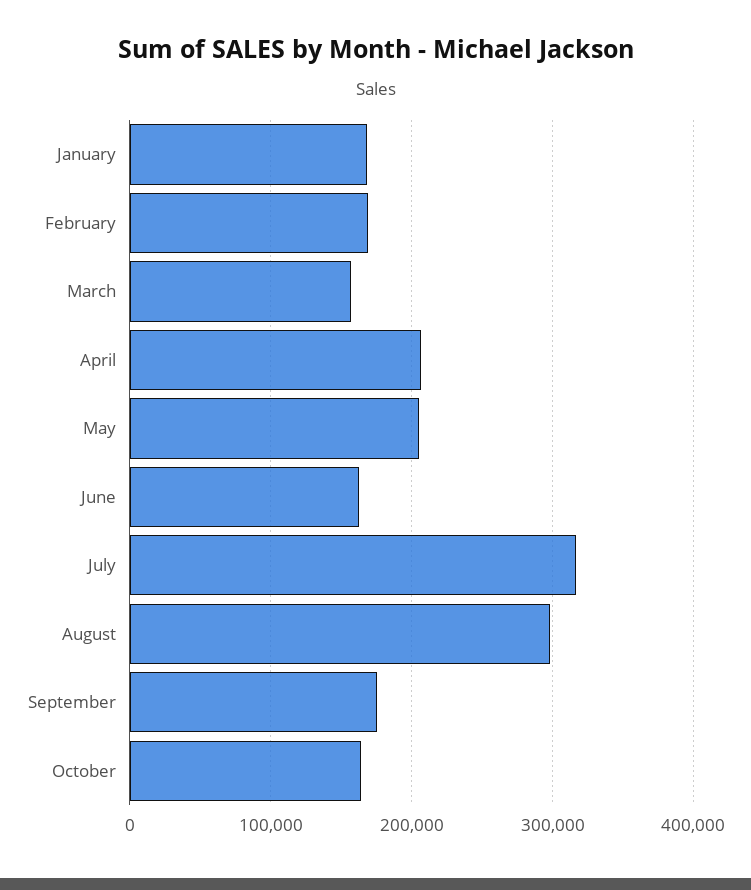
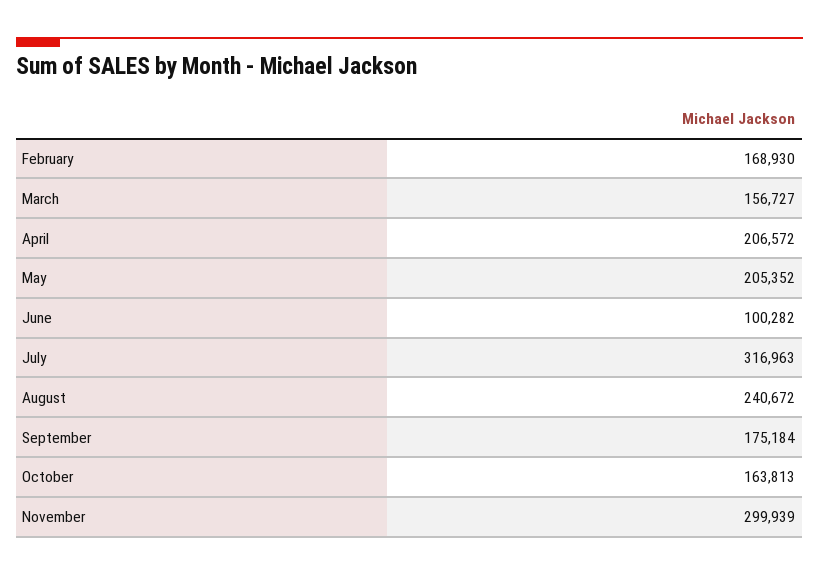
January: 170000 -> none
June: 160000 -> 100282
August: 300000 -> 240672
November: none -> 299939

